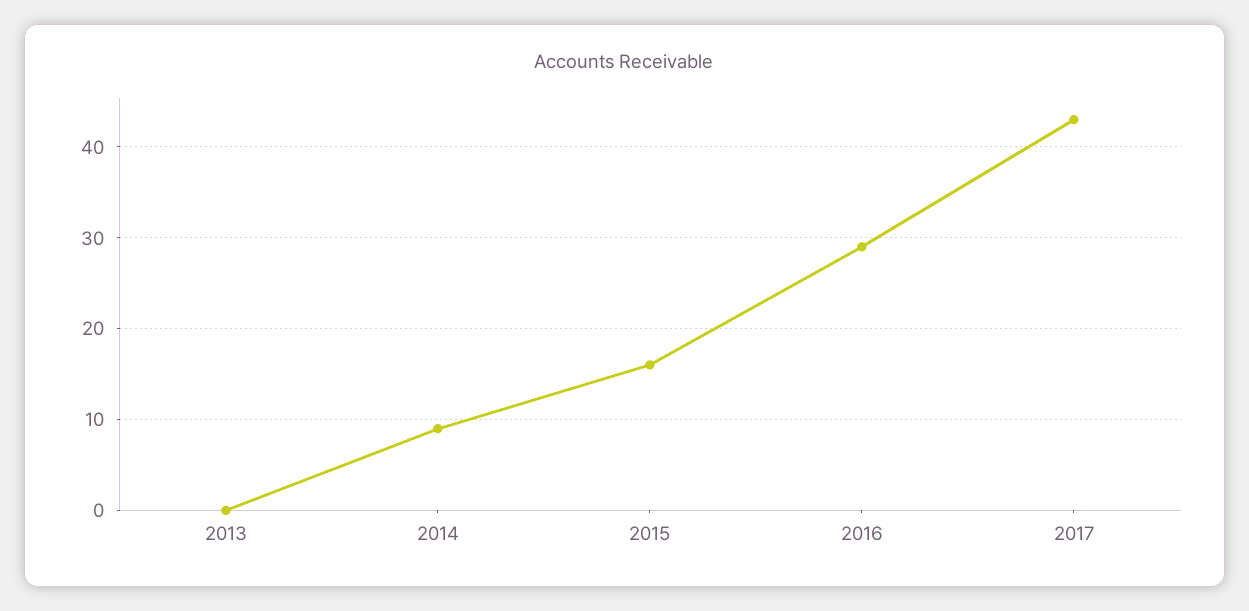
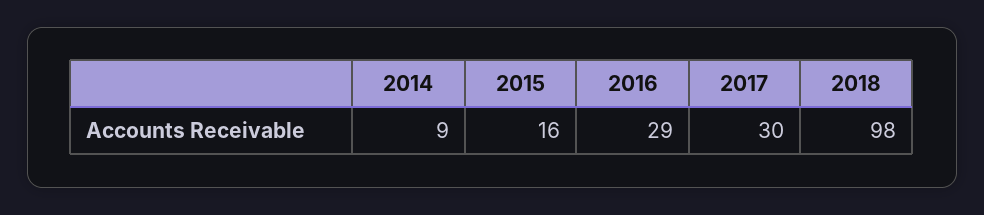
2013: 0 -> none
2017: 43 -> 30
2018: none -> 98

